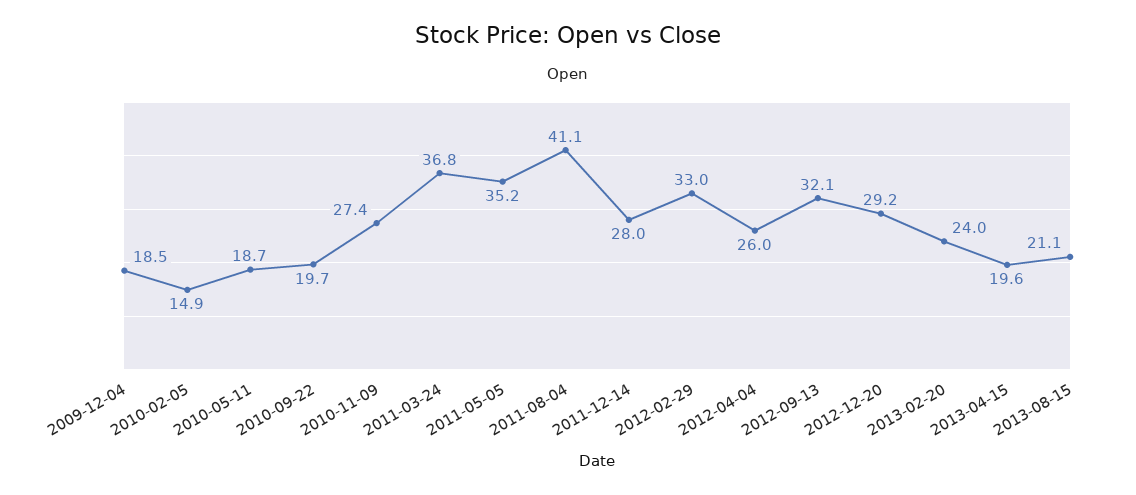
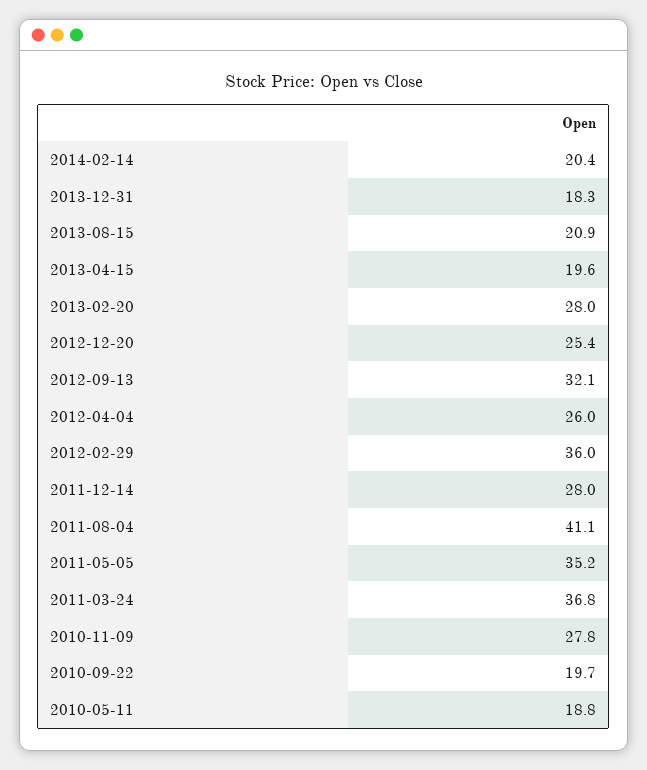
2009-12-04: 18.5 -> none
2010-02-05: 14.9 -> none
2010-05-11: 18.7 -> 18.8
2010-11-09: 27.4 -> 27.8
2012-02-29: 33 -> 36
2012-12-20: 29.2 -> 25.4
2013-02-20: 24 -> 28
2013-08-15: 21.1 -> 20.9
2014-02-14: none -> 20.4
2013-12-31: none -> 18.3

